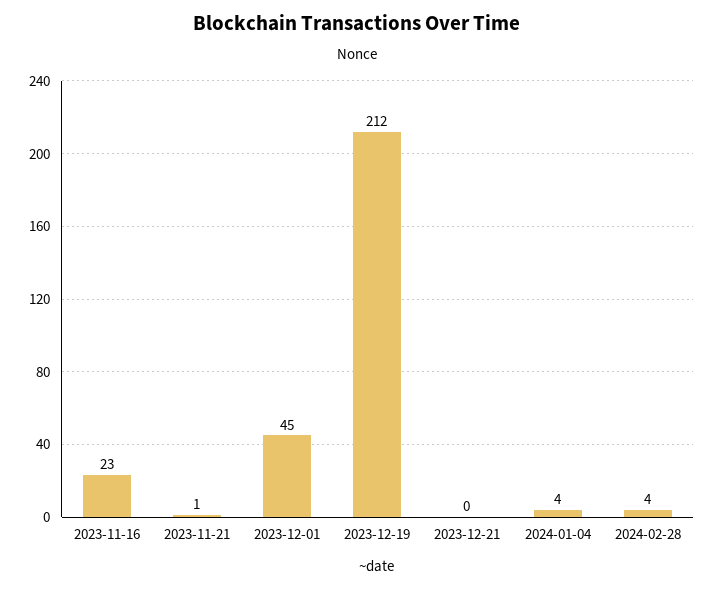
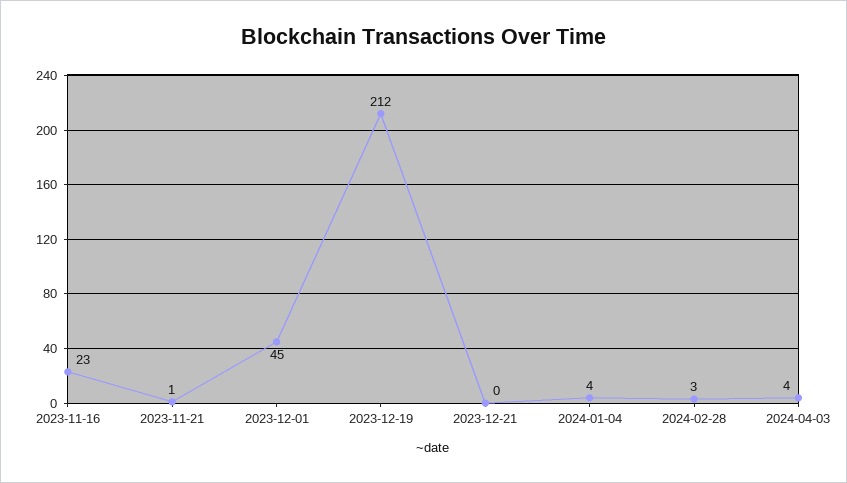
2024-02-28: 4 -> 3
2024-04-03: none -> 4

